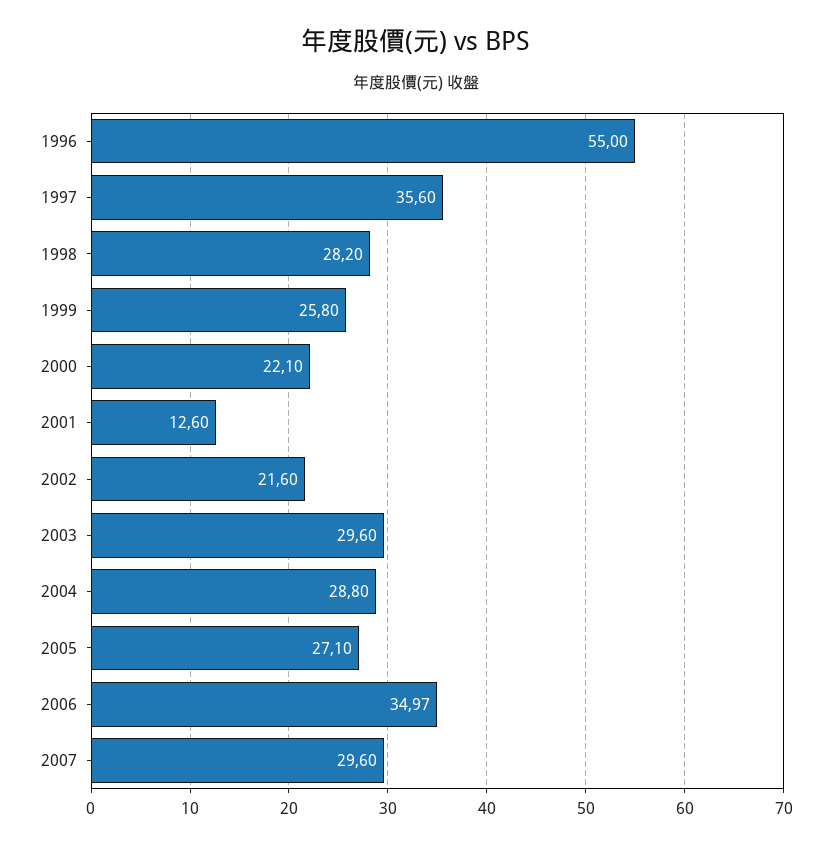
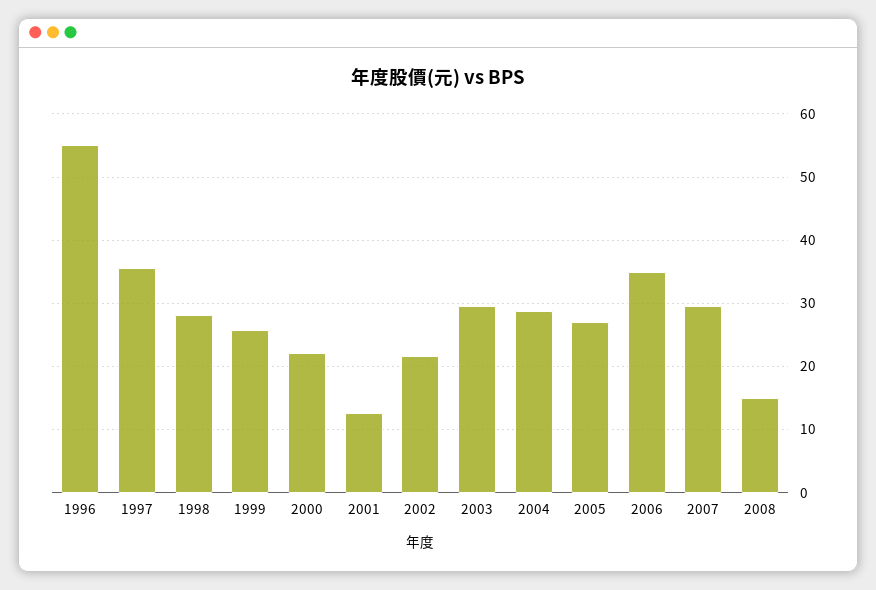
2008: none -> 15

